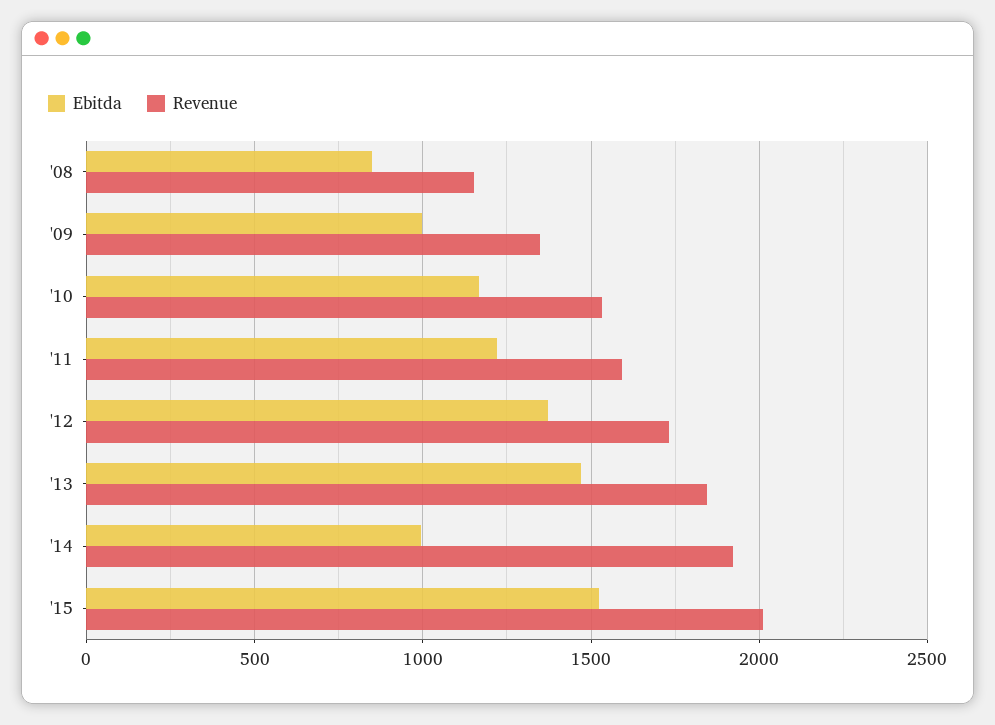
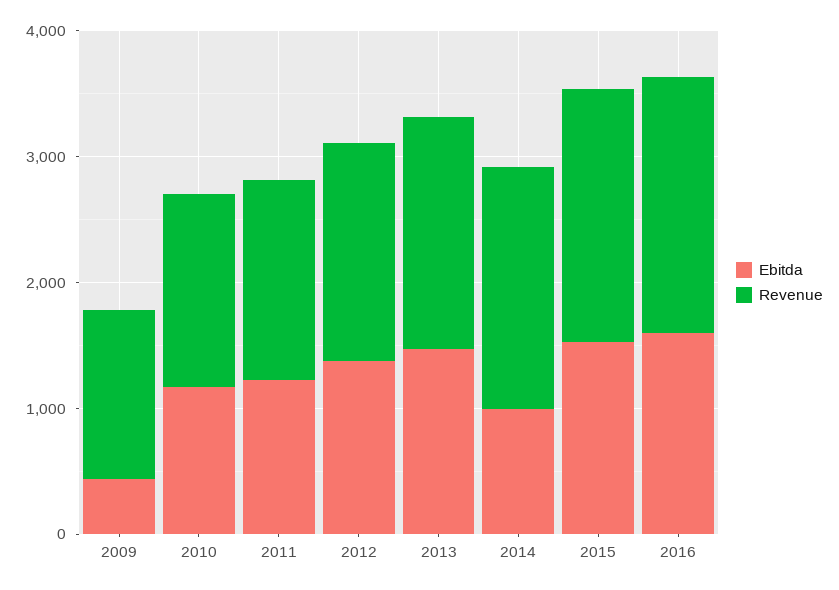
Ebitda, '08: 850 -> none
Revenue, '08: 1150 -> none
Ebitda, '09: 1000 -> 400
Ebitda, 2016: none -> 1600
Revenue, 2016: none -> 2000

